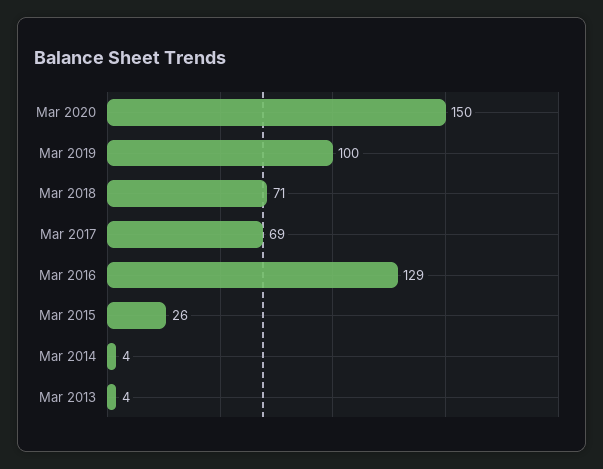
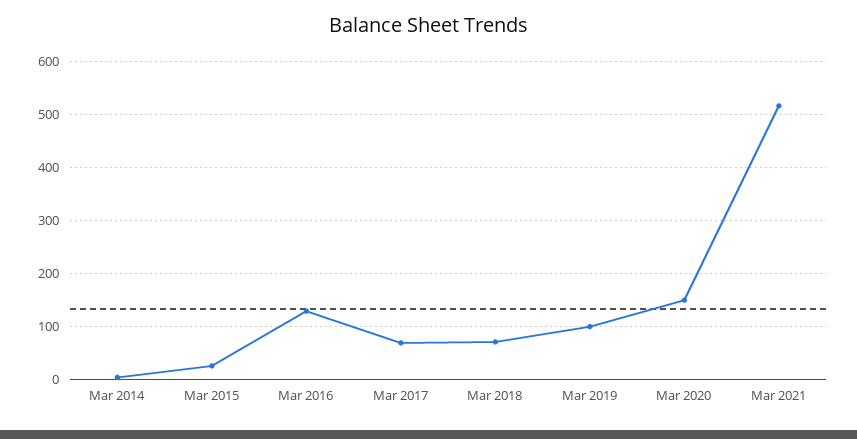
Mar 2013: 4 -> none
Mar 2021: none -> 520

